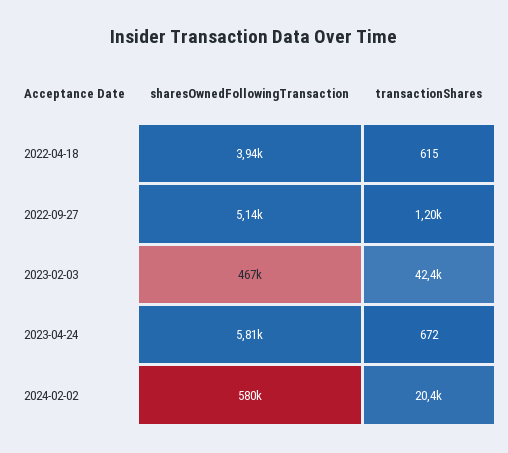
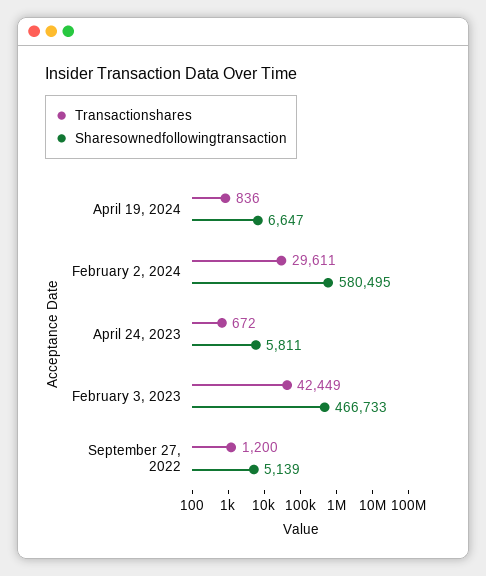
sharesOwnedFollowingTransaction, 2022-04-18: 3940 -> none
transactionShares, 2022-04-18: 615 -> none
transactionShares, 2024-02-02: 20400 -> 29611
transactionShares, April 19, 2024: none -> 836
sharesOwnedFollowingTransaction, April 19, 2024: none -> 6647

